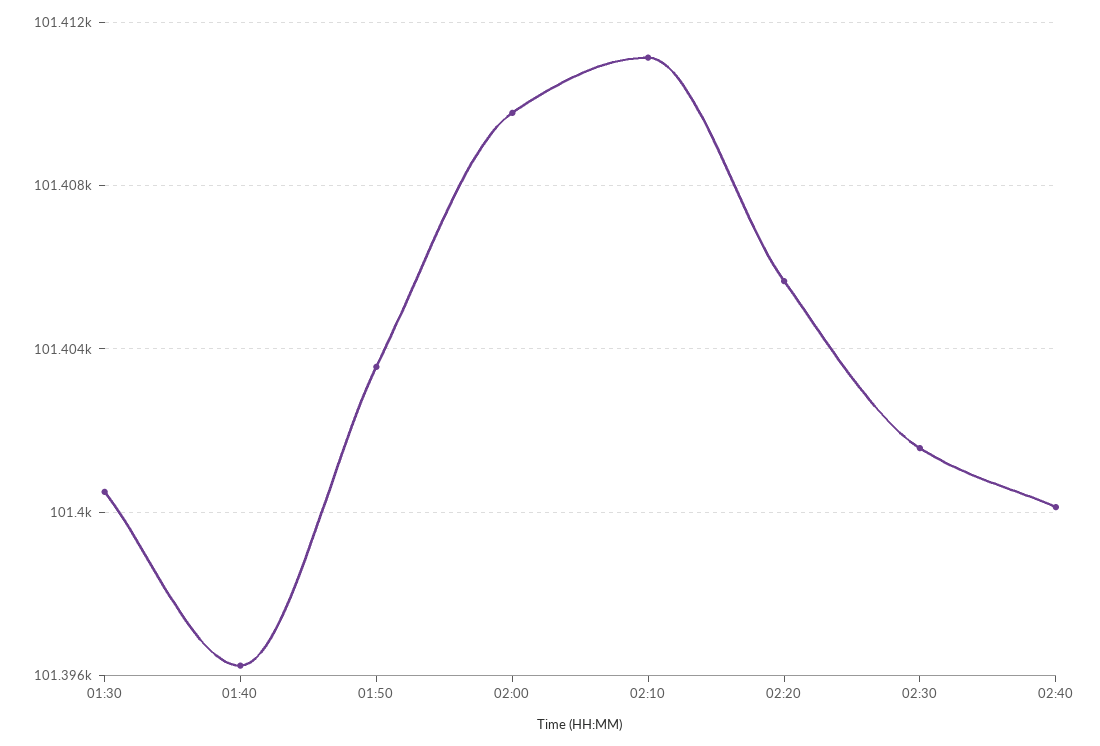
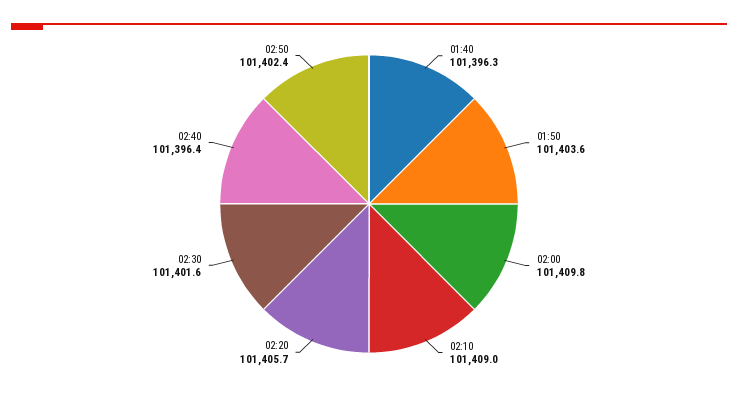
01:30: 101400.5 -> none
02:10: 101411 -> 101409
02:40: 101400 -> 101396.4
02:50: none -> 101402.4

